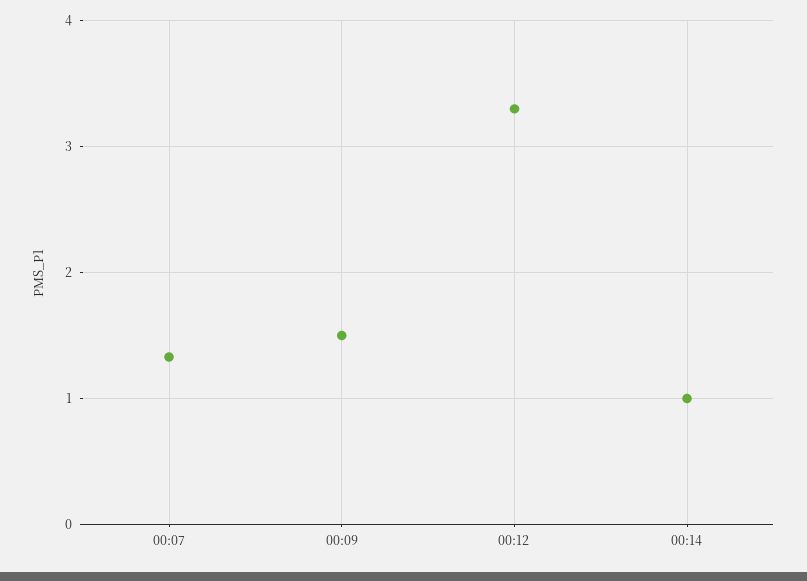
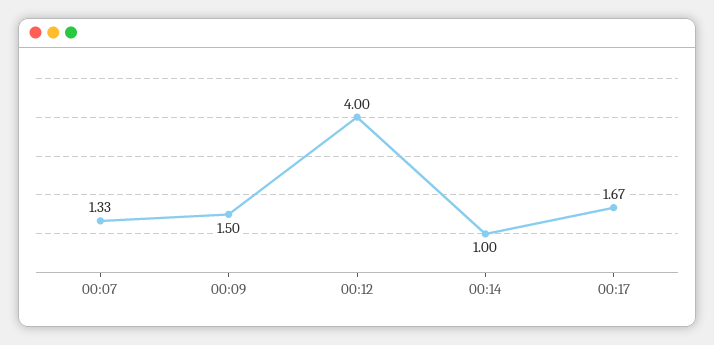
00:12: 3.3 -> 4
00:17: none -> 1.67

